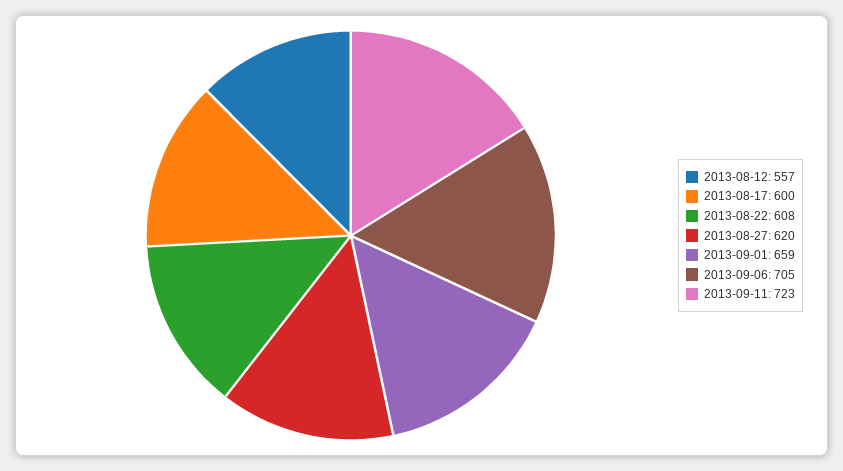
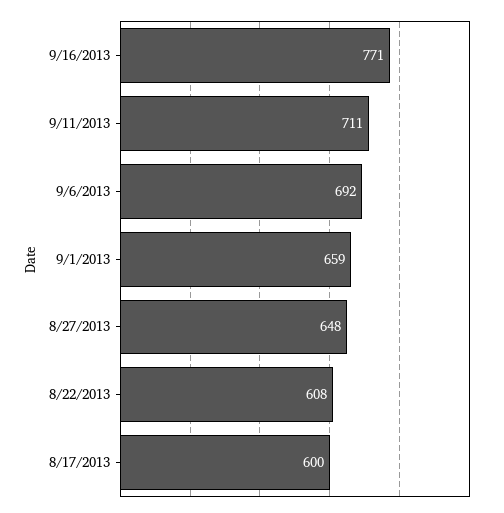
2013-08-12: 557 -> none
2013-08-27: 620 -> 648
2013-09-06: 705 -> 692
2013-09-11: 723 -> 711
9/16/2013: none -> 771

